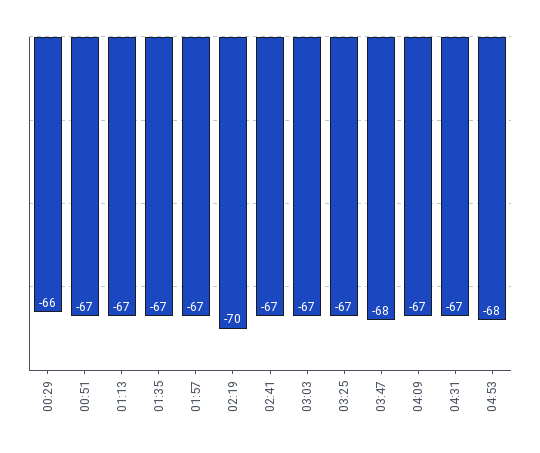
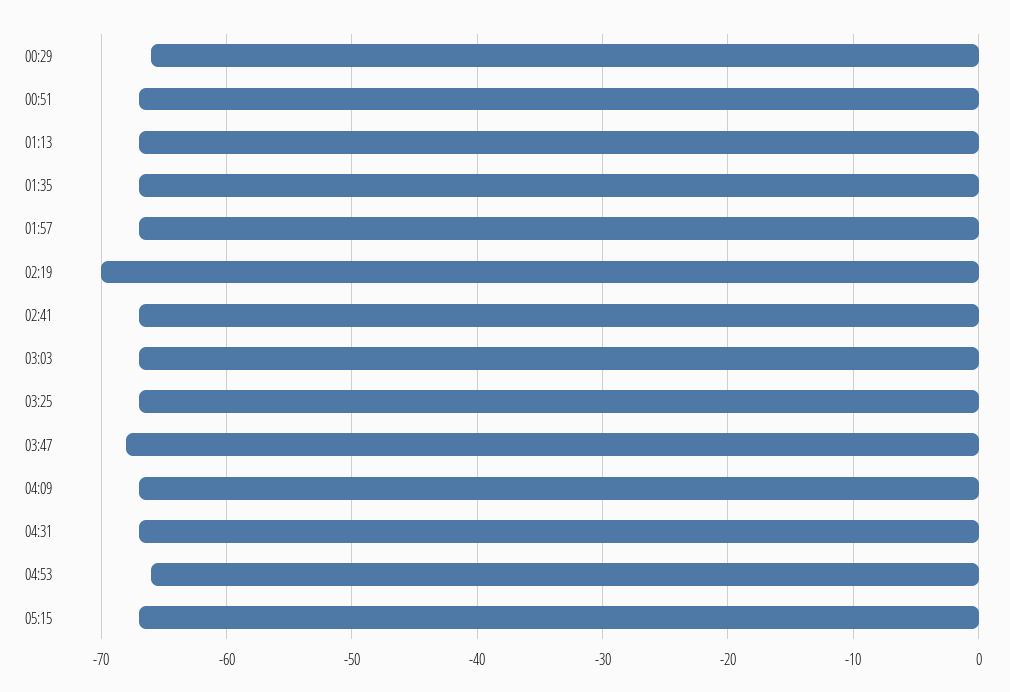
04:53: -68 -> -66
05:15: none -> -67

